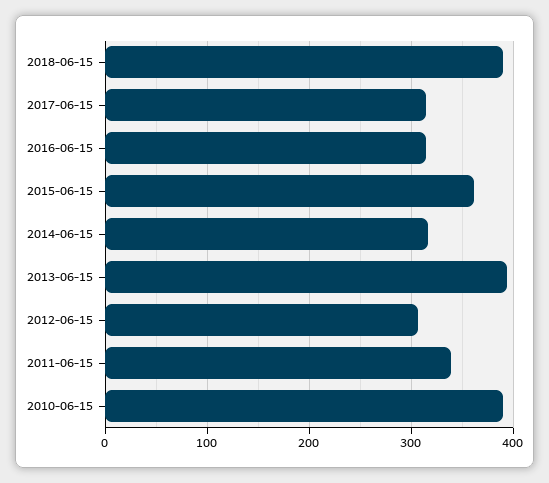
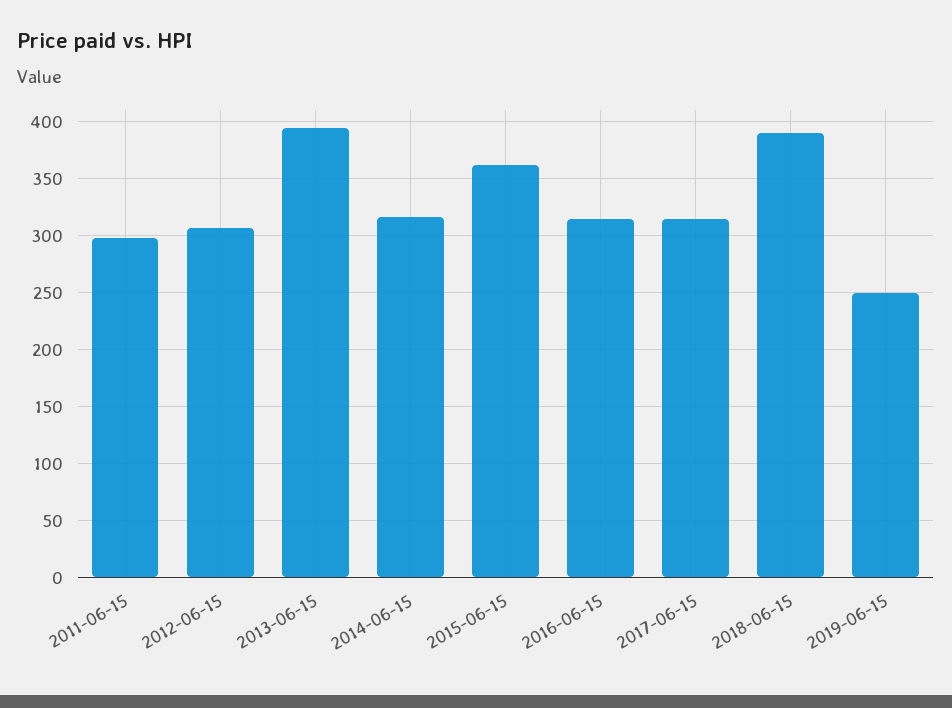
2011-06-15: 340 -> 300
2010-06-15: 390 -> none
2019-06-15: none -> 250

